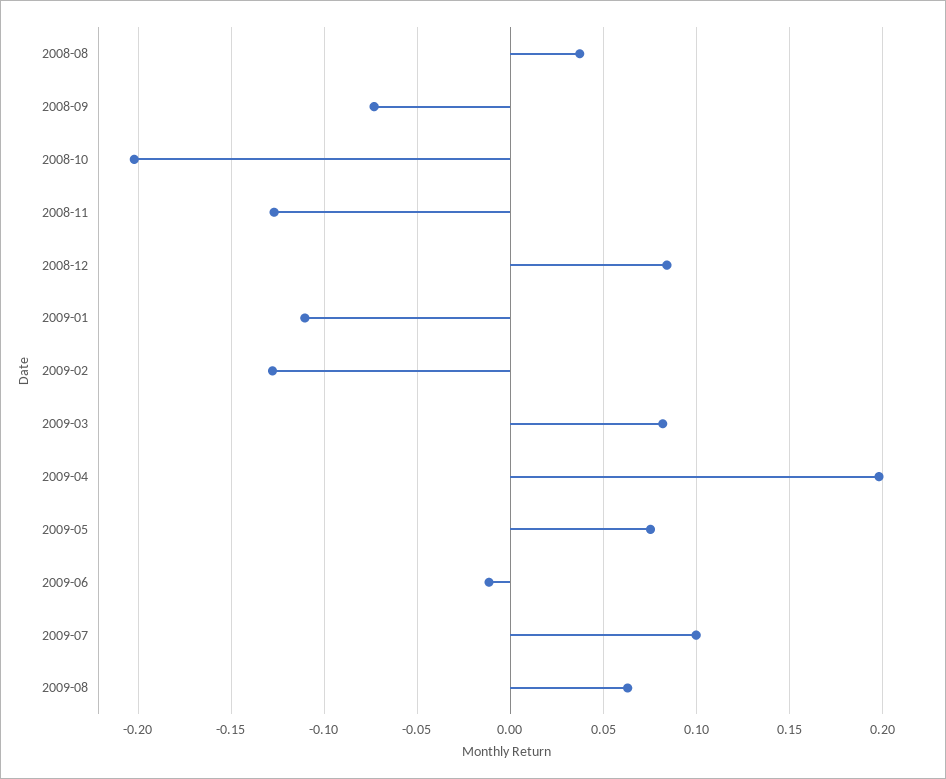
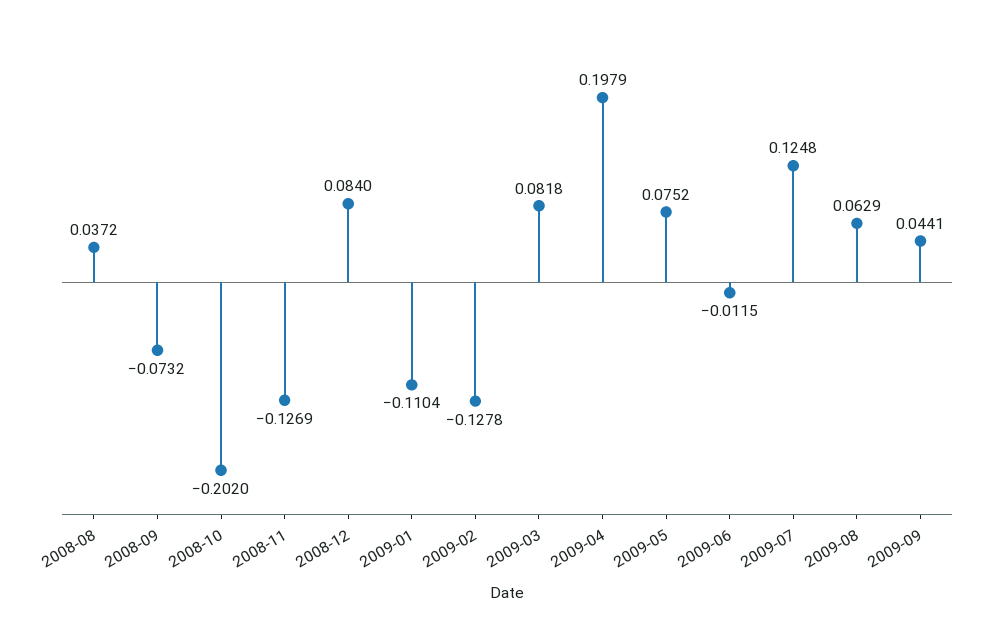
2009-07: 0.1 -> 0.1248
2009-09: none -> 0.0441

